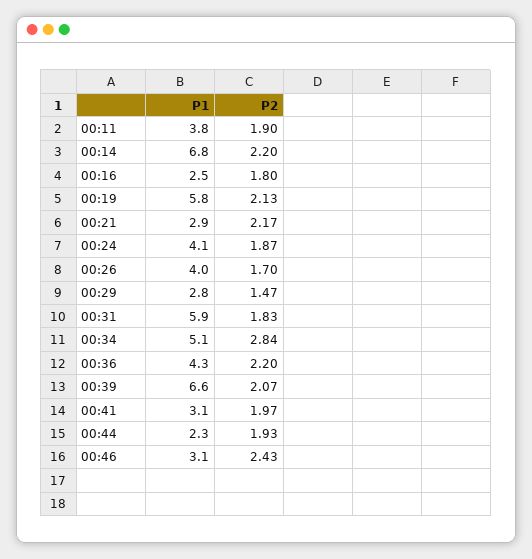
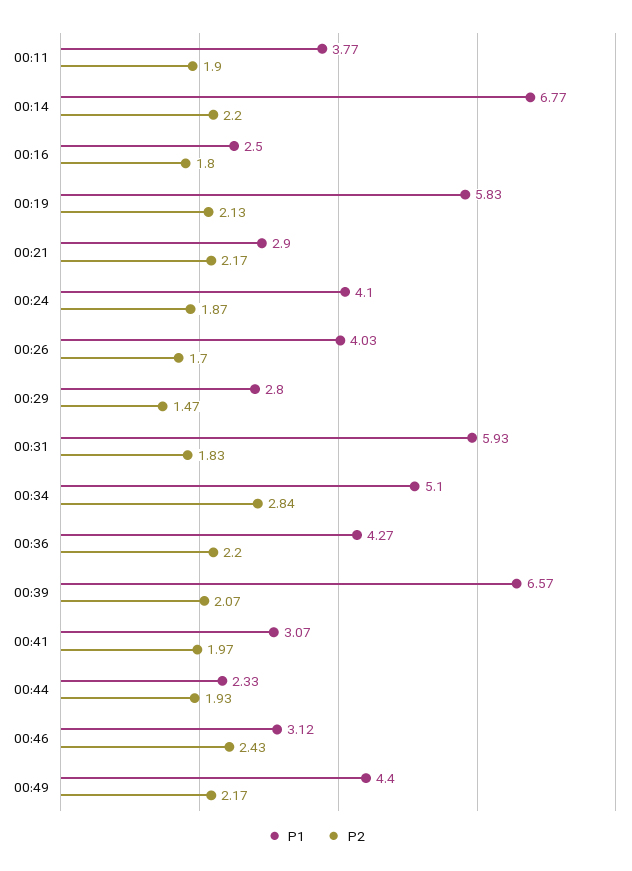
P1, 00:49: none -> 4.4
P2, 00:49: none -> 2.17

